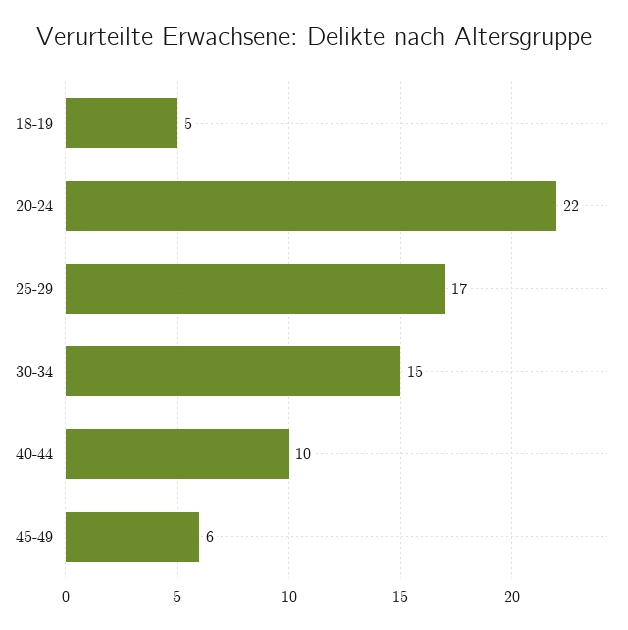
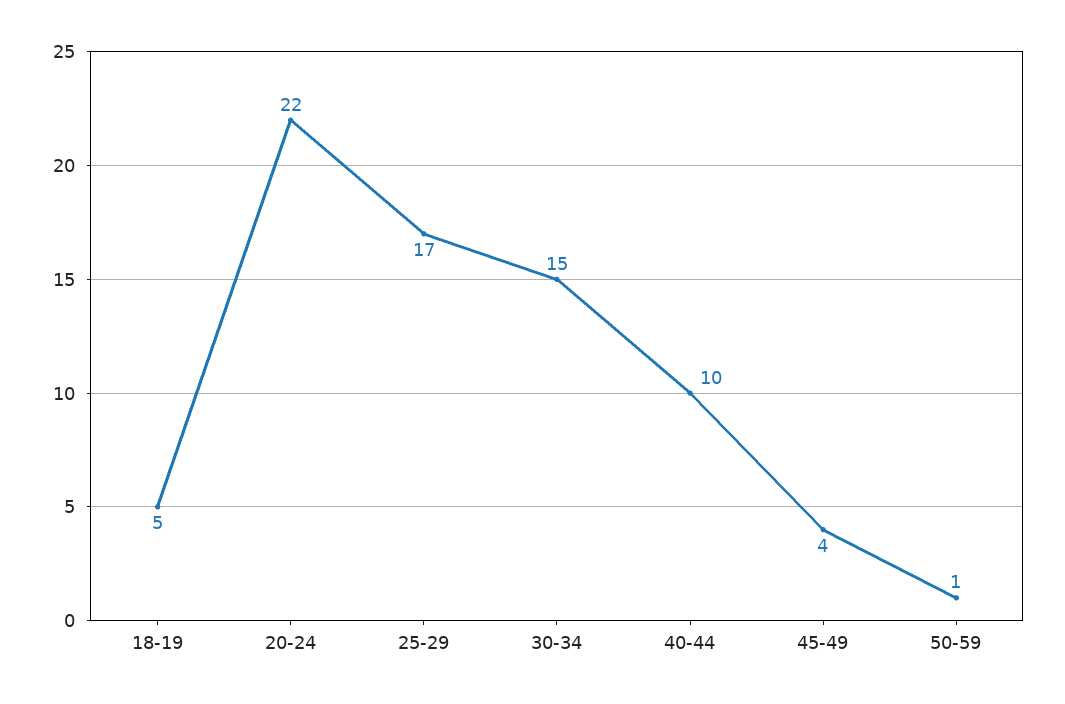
45-49: 6 -> 4
50-59: none -> 1

